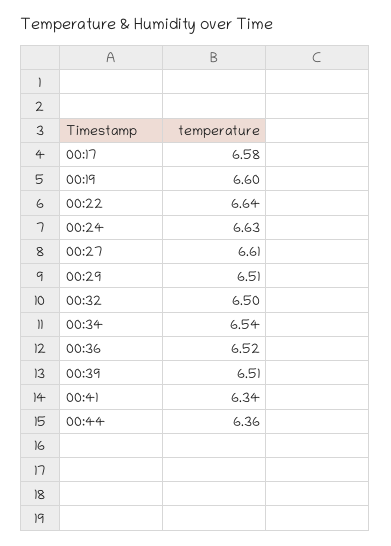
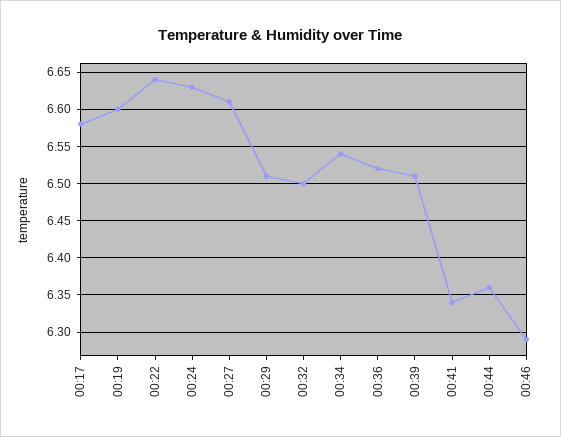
00:46: none -> 6.29

